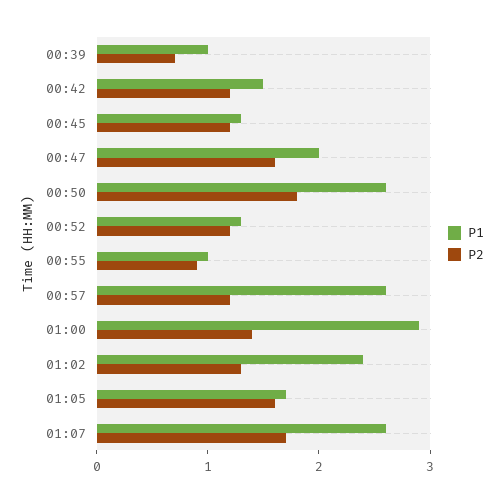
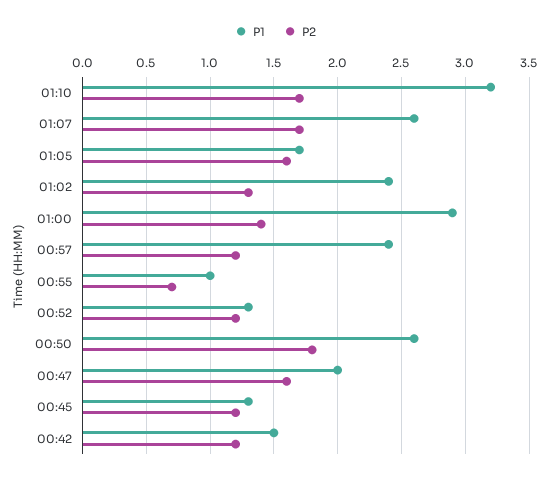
P1, 00:39: 1 -> none
P2, 00:39: 0.7 -> none
P2, 00:55: 0.9 -> 0.7
P1, 00:57: 2.6 -> 2.4
P1, 01:10: none -> 3.2
P2, 01:10: none -> 1.7

